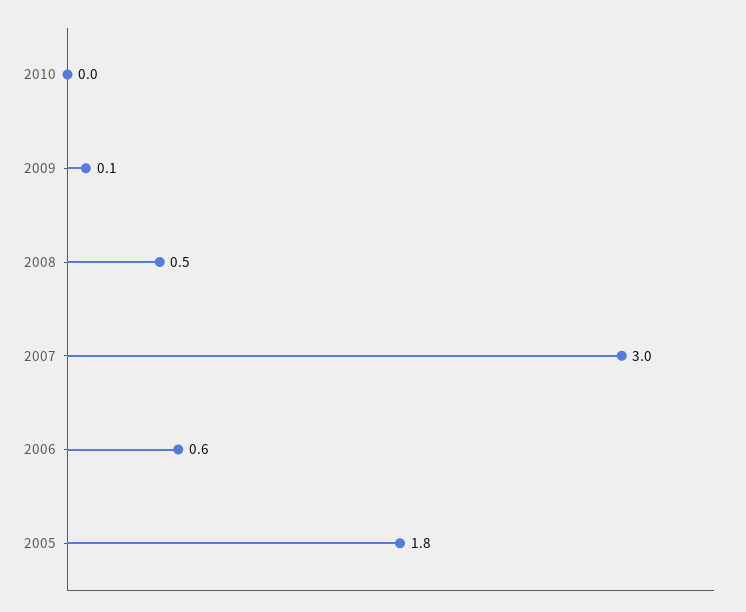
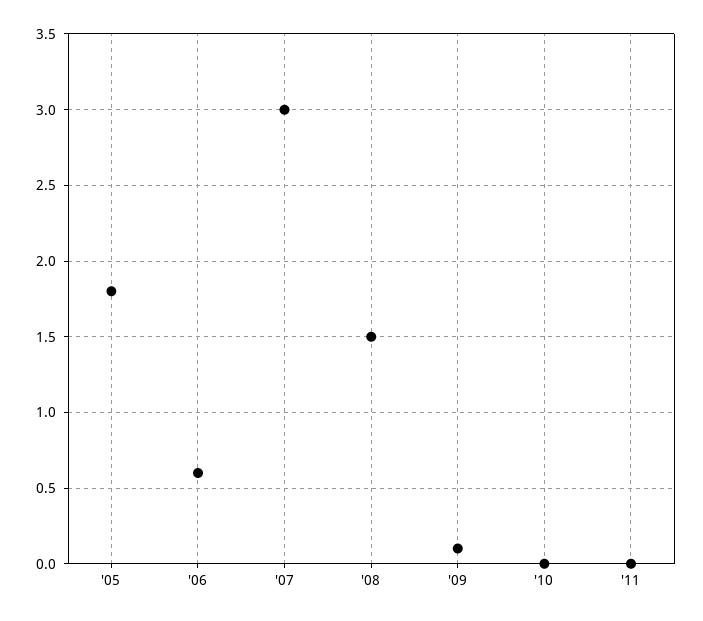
2008: 0.5 -> 1.5
'11: none -> 0

